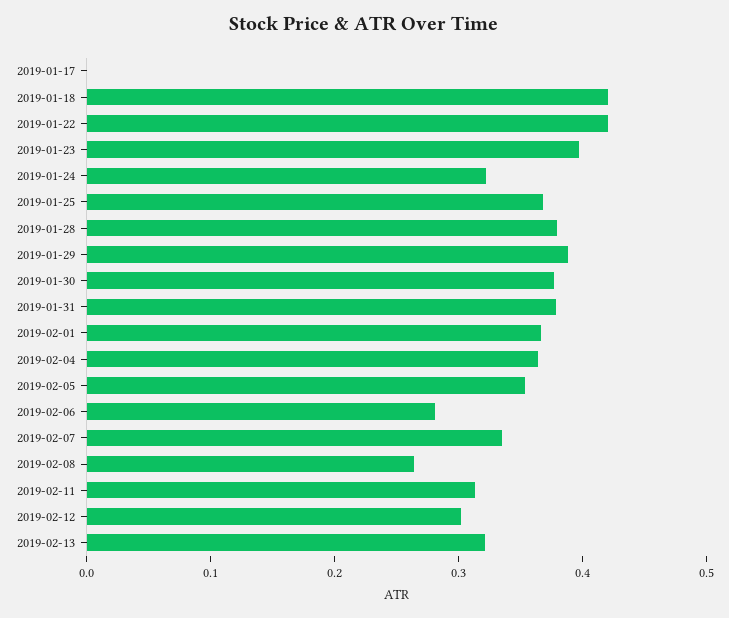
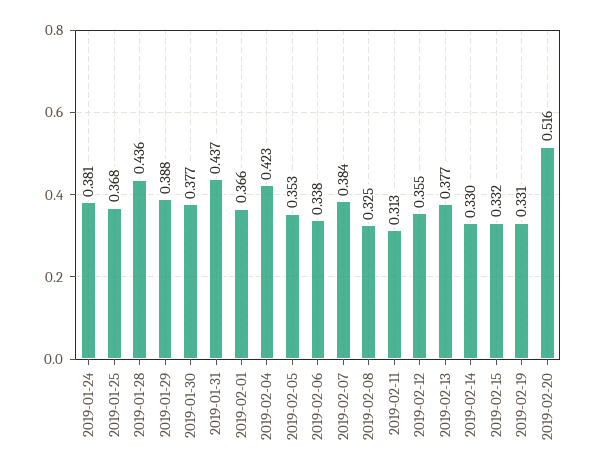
2019-01-17: 0 -> none
2019-01-18: 0.42 -> none
2019-01-22: 0.42 -> none
2019-01-23: 0.4 -> none
2019-01-24: 0.32 -> 0.381
2019-01-28: 0.38 -> 0.436
2019-01-31: 0.38 -> 0.437
2019-02-04: 0.36 -> 0.423
2019-02-06: 0.28 -> 0.338
2019-02-07: 0.34 -> 0.384
2019-02-08: 0.26 -> 0.325
2019-02-12: 0.3 -> 0.355
2019-02-13: 0.32 -> 0.377
2019-02-14: none -> 0.33
2019-02-15: none -> 0.332
2019-02-19: none -> 0.331
2019-02-20: none -> 0.516

